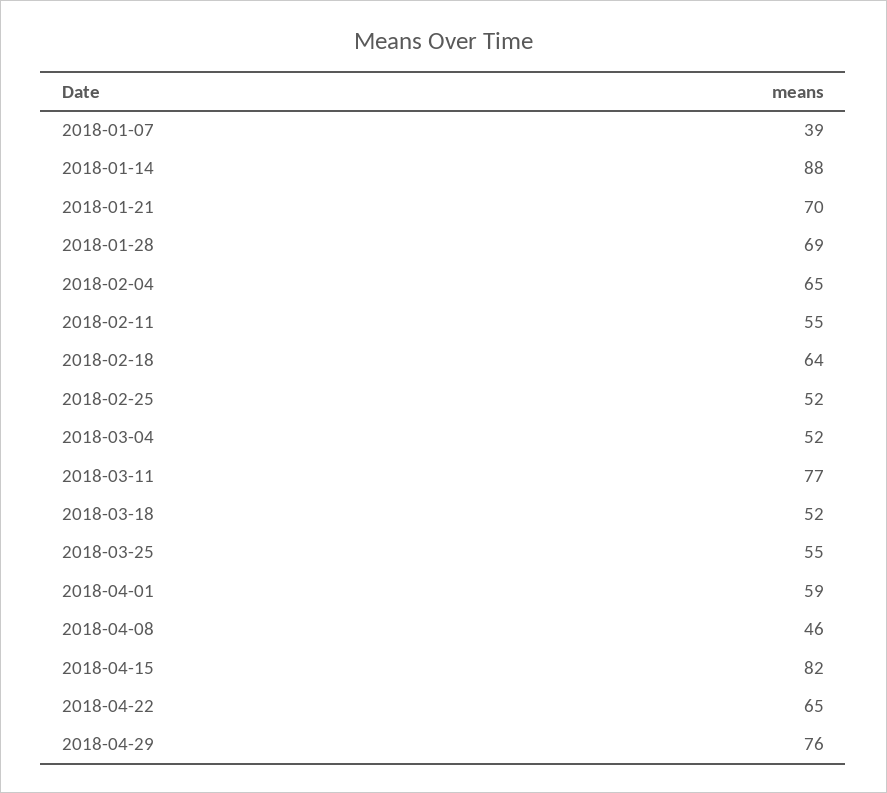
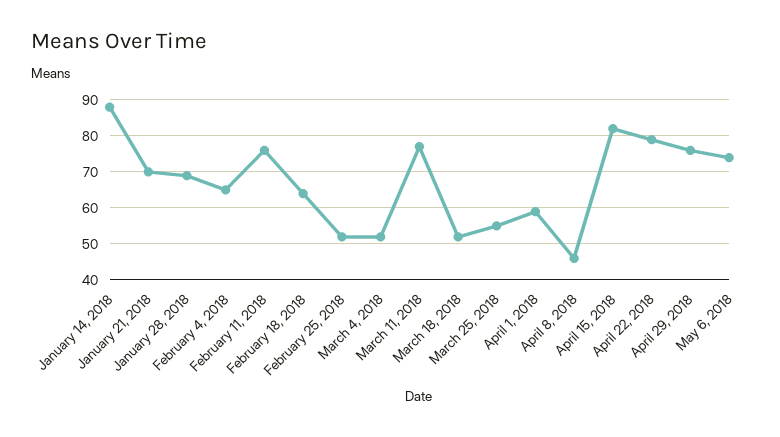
2018-01-07: 39 -> none
2018-02-11: 55 -> 75
2018-04-22: 65 -> 80
May 6, 2018: none -> 75

